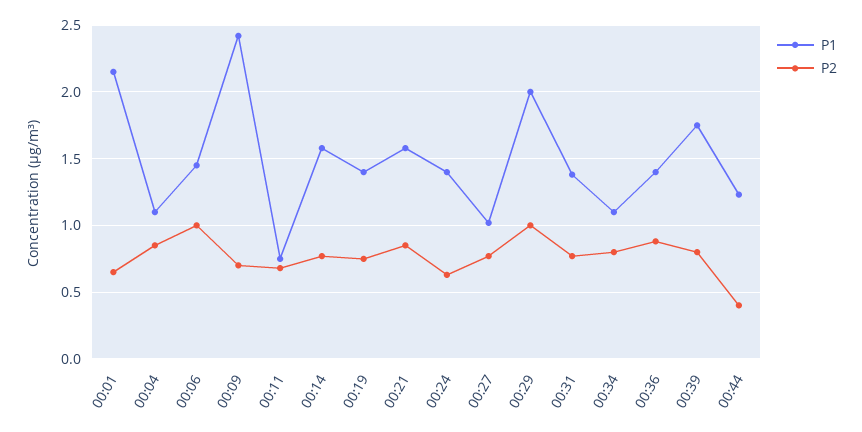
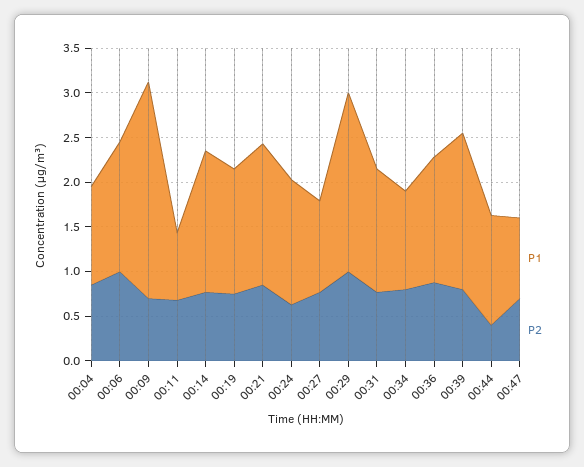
P1, 00:01: 2.15 -> none
P2, 00:01: 0.65 -> none
P1, 00:47: none -> 0.9
P2, 00:47: none -> 0.7

